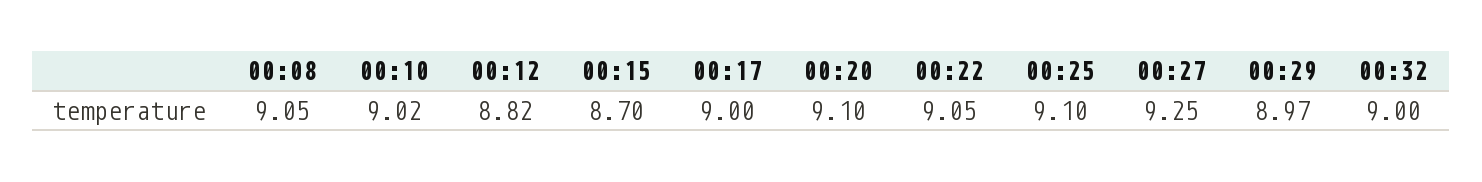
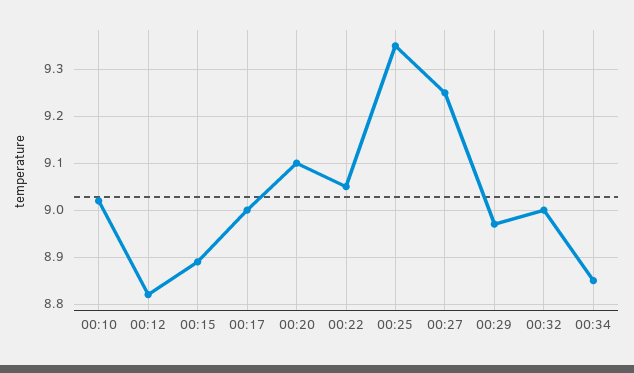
00:08: 9.05 -> none
00:15: 8.7 -> 8.9
00:25: 9.1 -> 9.35
00:34: none -> 8.85

